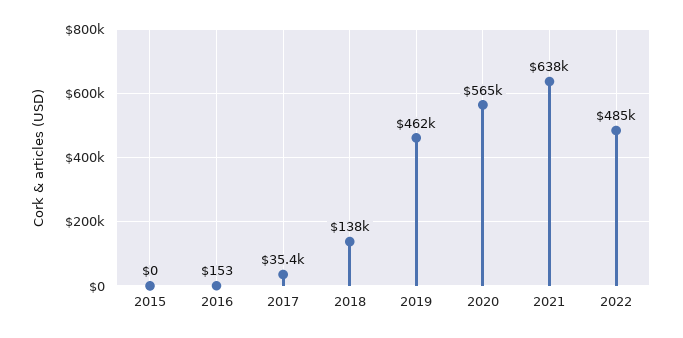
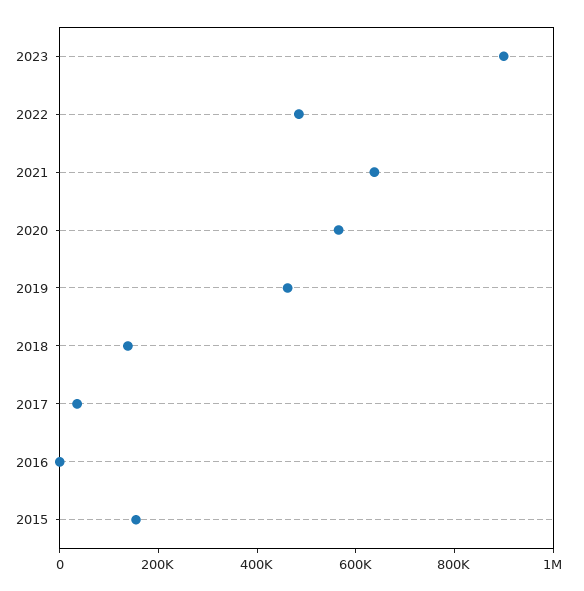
2015: 0 -> 150000
2023: none -> 900000

